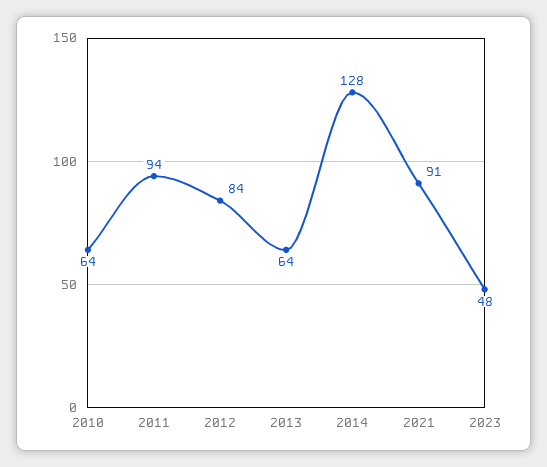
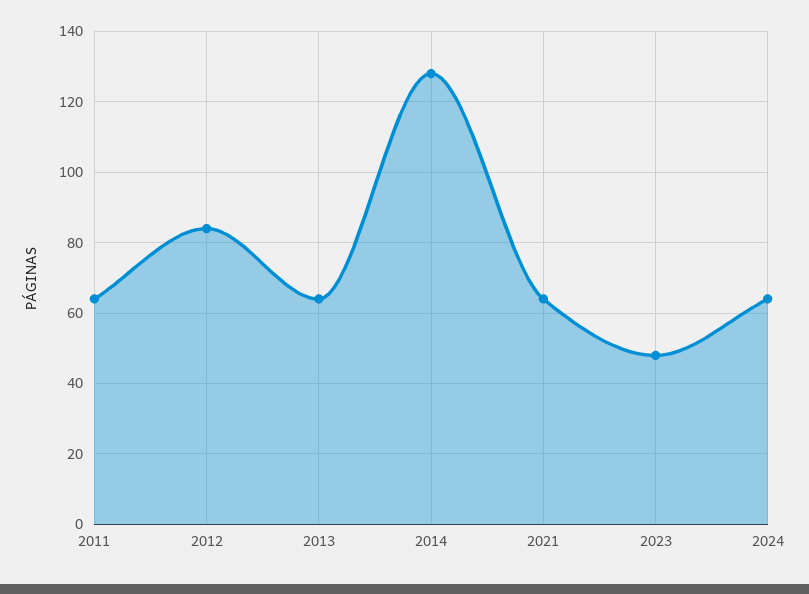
2010: 64 -> none
2011: 94 -> 65
2021: 91 -> 65
2024: none -> 65

